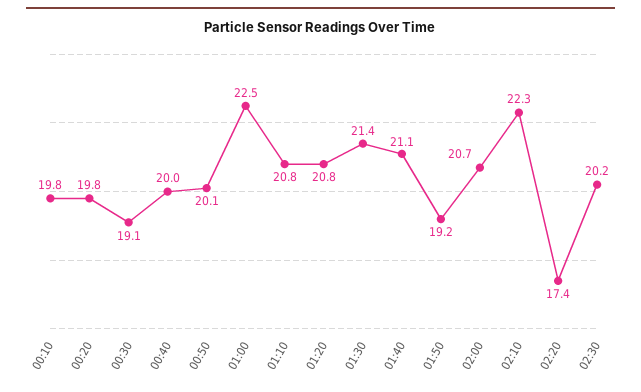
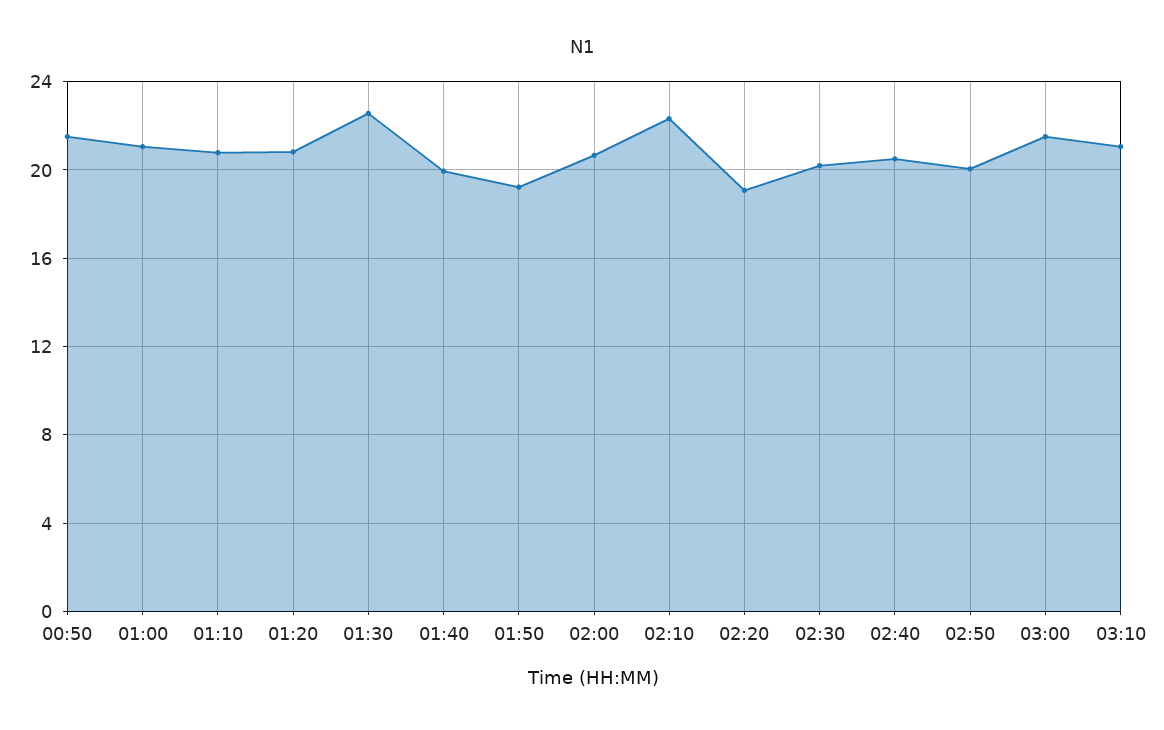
00:10: 19.8 -> none
00:20: 19.8 -> none
00:30: 19.1 -> none
00:40: 20 -> none
00:50: 20.1 -> 21.5
01:00: 22.5 -> 21
01:30: 21.4 -> 22.5
01:40: 21.1 -> 20
02:20: 17.4 -> 19
02:40: none -> 20.5
02:50: none -> 20
03:00: none -> 21.5
03:10: none -> 21

